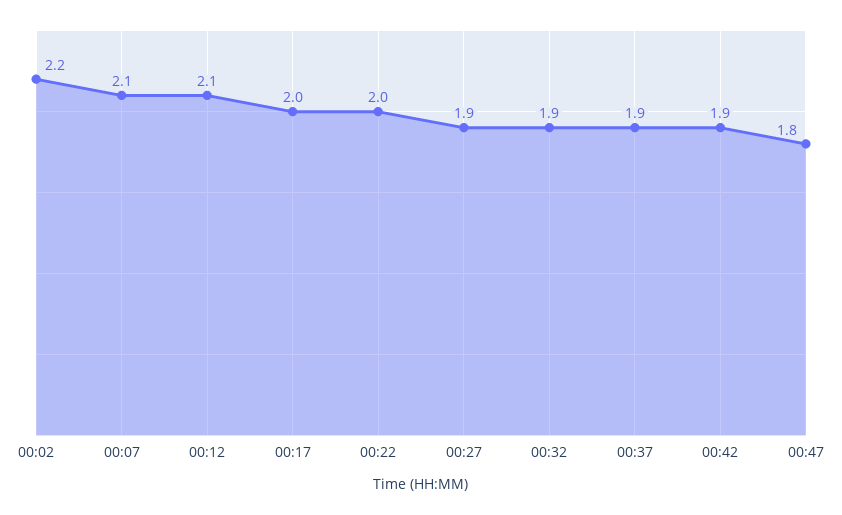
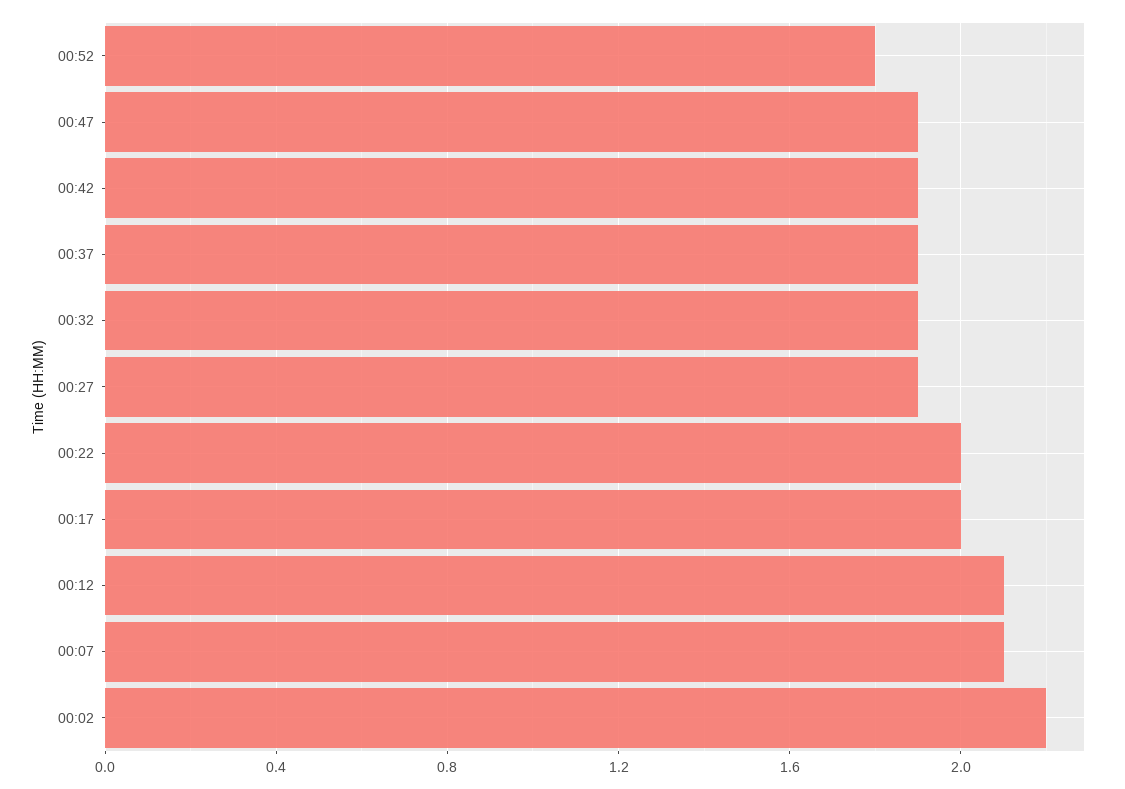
00:47: 1.8 -> 1.9
00:52: none -> 1.8

